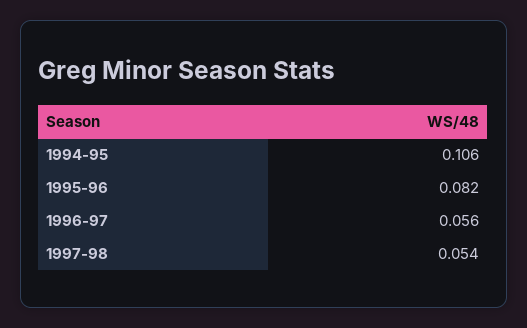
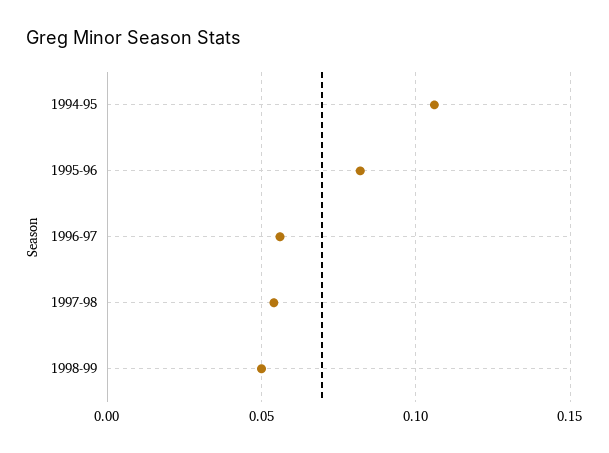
1998-99: none -> 0.05

